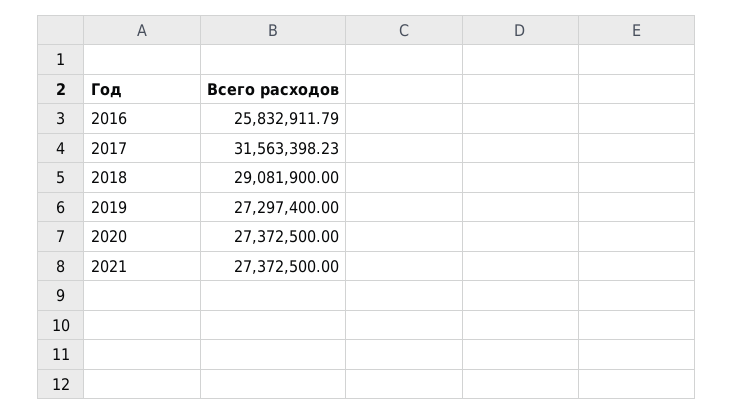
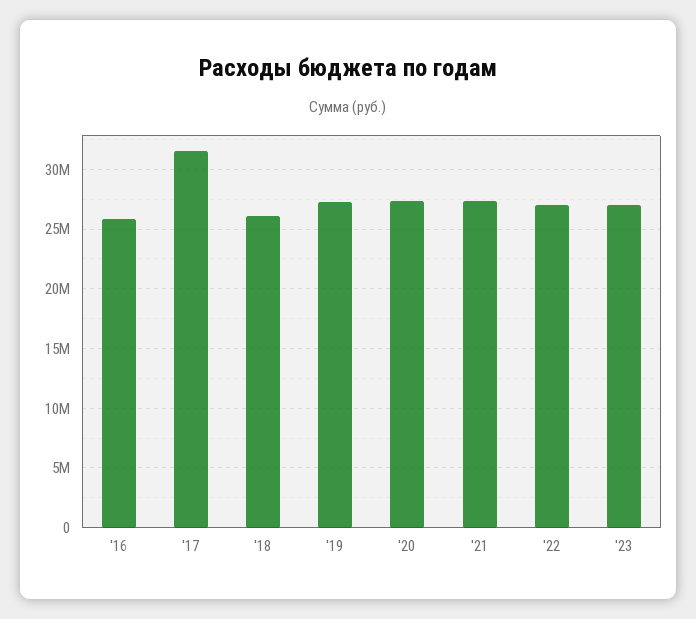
2018: 29081900 -> 26000000
'22: none -> 27000000
'23: none -> 27000000

